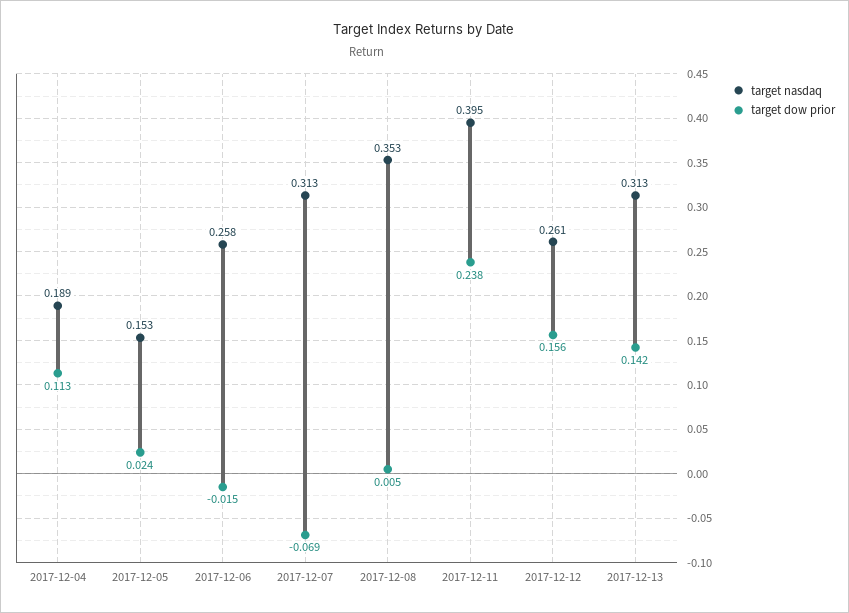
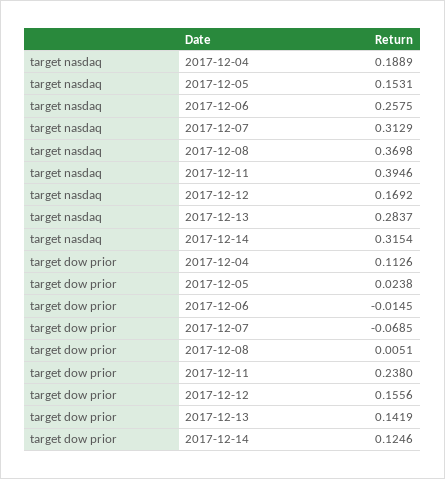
target nasdaq, 2017-12-08: 0.353 -> 0.3698
target nasdaq, 2017-12-12: 0.261 -> 0.1692
target nasdaq, 2017-12-13: 0.313 -> 0.2837
target nasdaq, 2017-12-14: none -> 0.3154
target dow prior, 2017-12-14: none -> 0.1246

